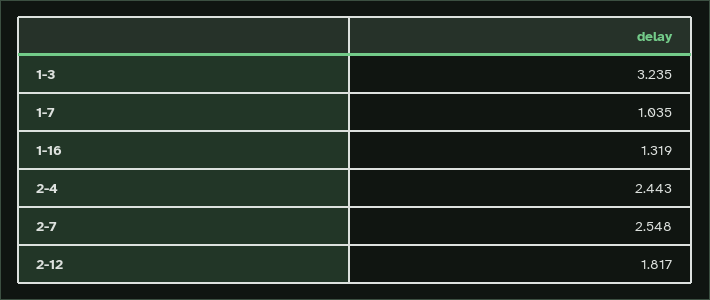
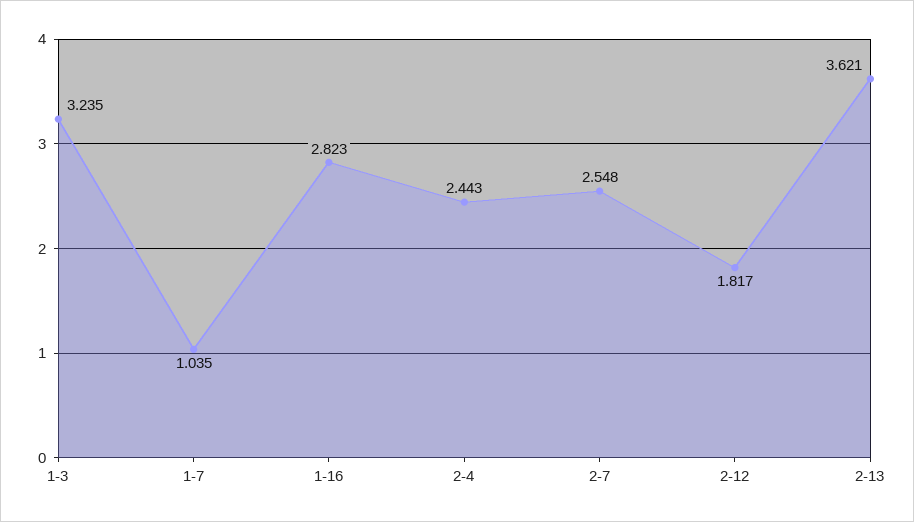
1-16: 1.319 -> 2.823
2-13: none -> 3.621

